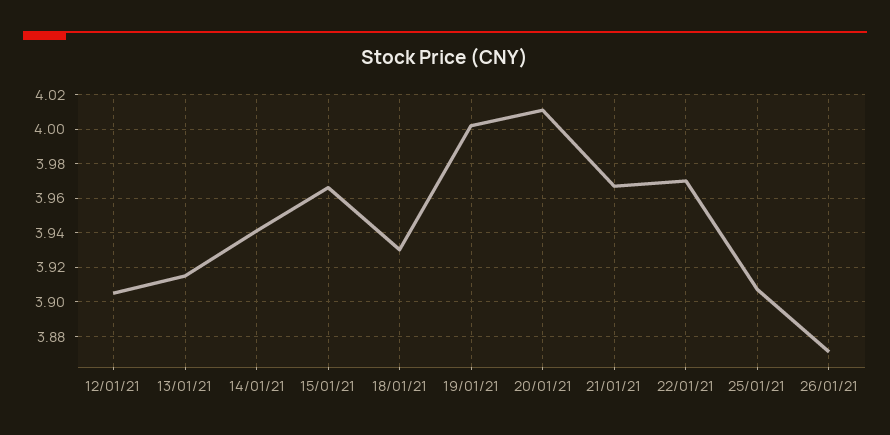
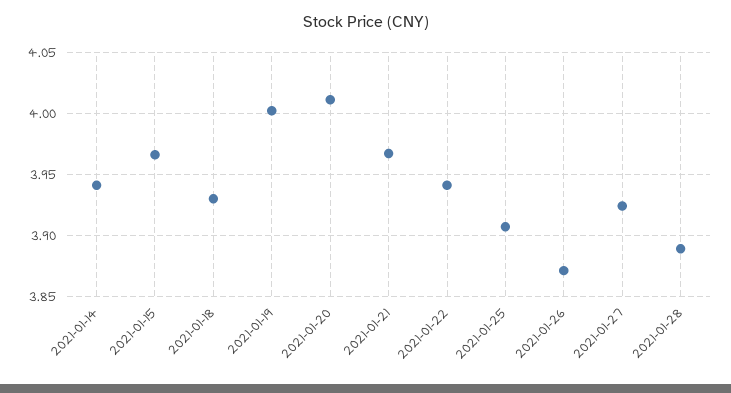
12/01/21: 3.905 -> none
13/01/21: 3.915 -> none
22/01/21: 3.97 -> 3.94
2021-01-27: none -> 3.925
2021-01-28: none -> 3.89

